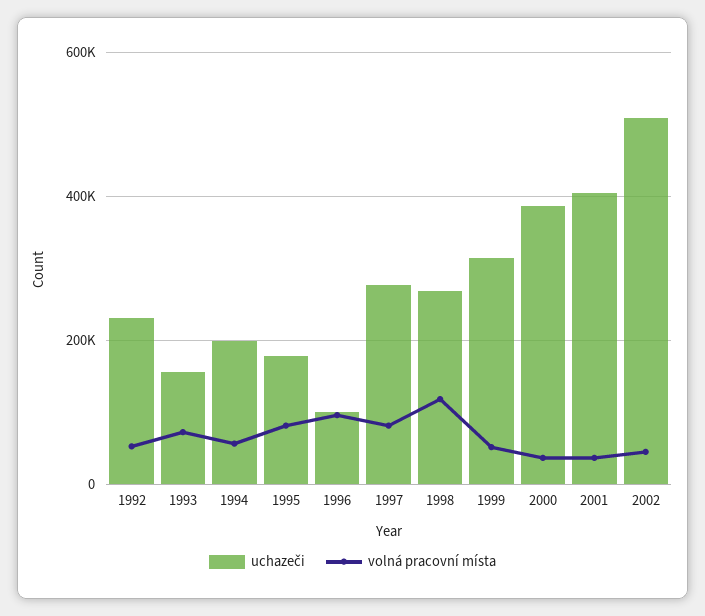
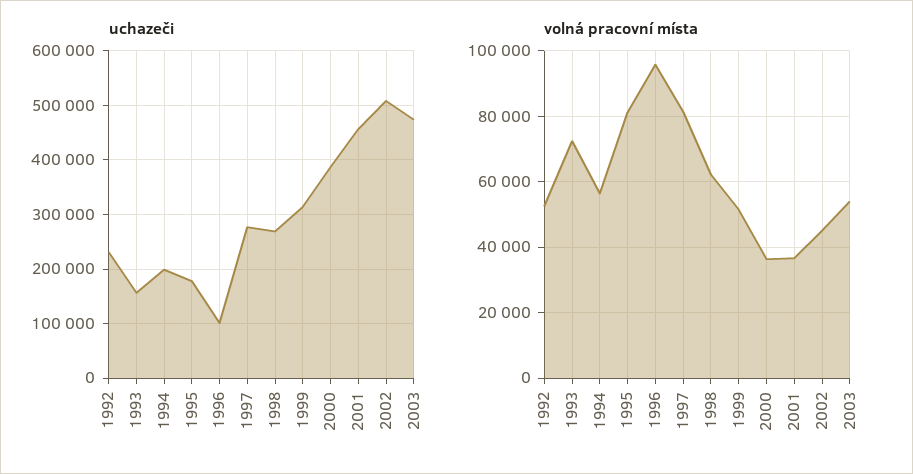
volná pracovní místa, 1998: 120000 -> 62000
uchazeči, 2001: 400000 -> 460000
uchazeči, 2003: none -> 480000
volná pracovní místa, 2003: none -> 54000

